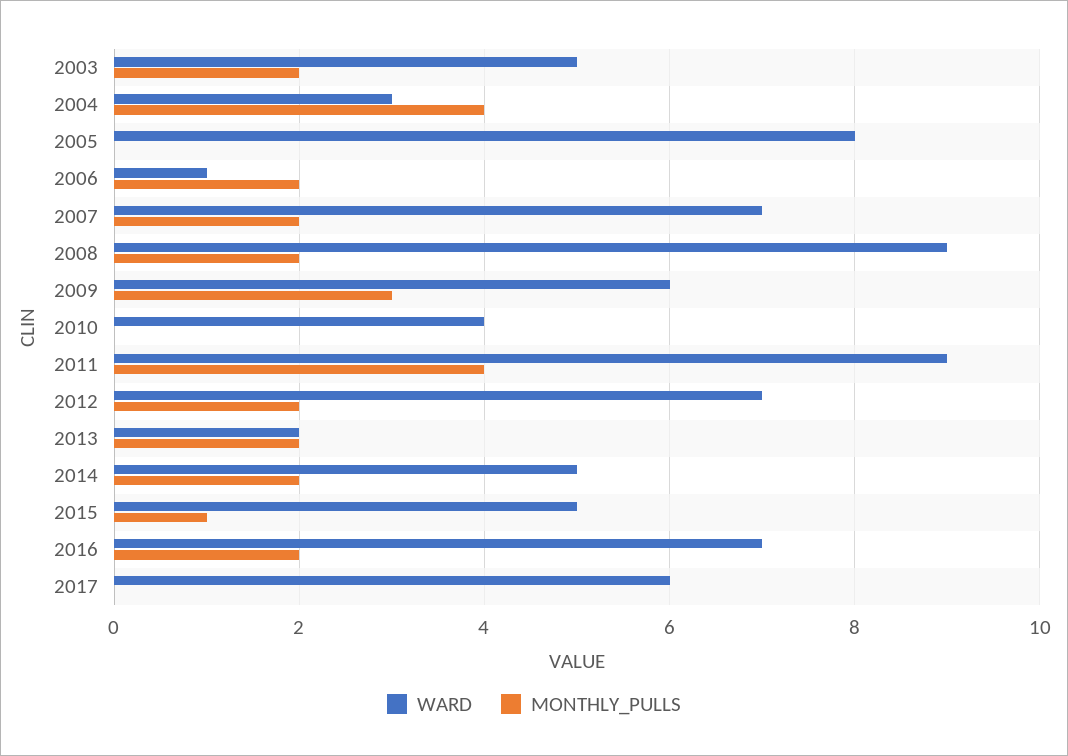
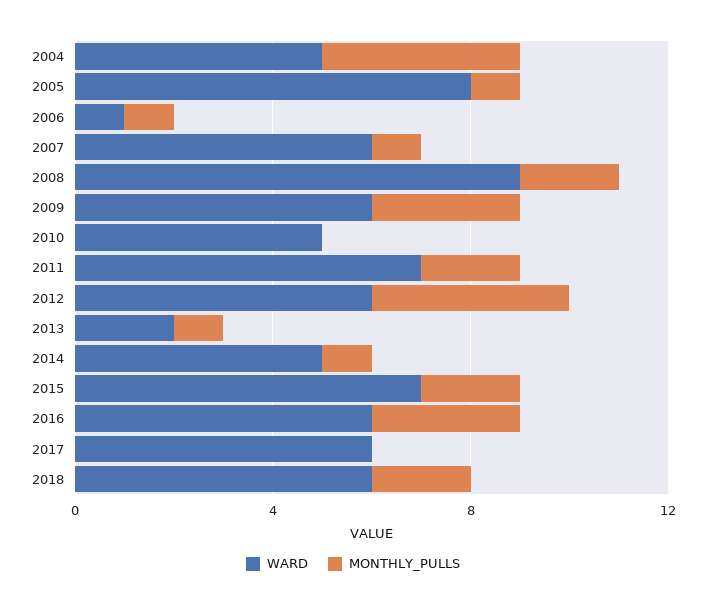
WARD, 2003: 5 -> none
MONTHLY_PULLS, 2003: 2 -> none
WARD, 2004: 3 -> 5
MONTHLY_PULLS, 2005: 0 -> 1
MONTHLY_PULLS, 2006: 2 -> 1
WARD, 2007: 7 -> 6
MONTHLY_PULLS, 2007: 2 -> 1
WARD, 2010: 4 -> 5
WARD, 2011: 9 -> 7
MONTHLY_PULLS, 2011: 4 -> 2
WARD, 2012: 7 -> 6
MONTHLY_PULLS, 2012: 2 -> 4
MONTHLY_PULLS, 2013: 2 -> 1
MONTHLY_PULLS, 2014: 2 -> 1
WARD, 2015: 5 -> 7
MONTHLY_PULLS, 2015: 1 -> 2
WARD, 2016: 7 -> 6
MONTHLY_PULLS, 2016: 2 -> 3
WARD, 2018: none -> 6
MONTHLY_PULLS, 2018: none -> 2

